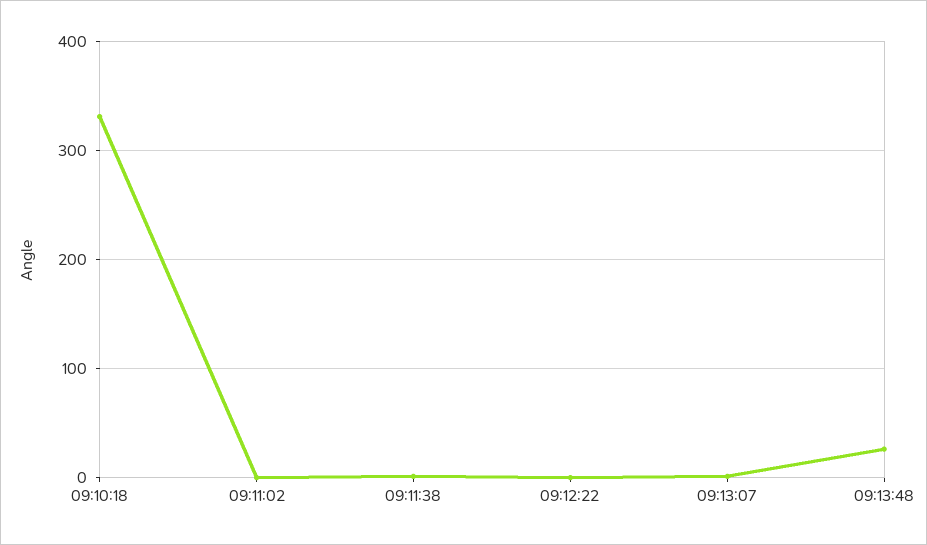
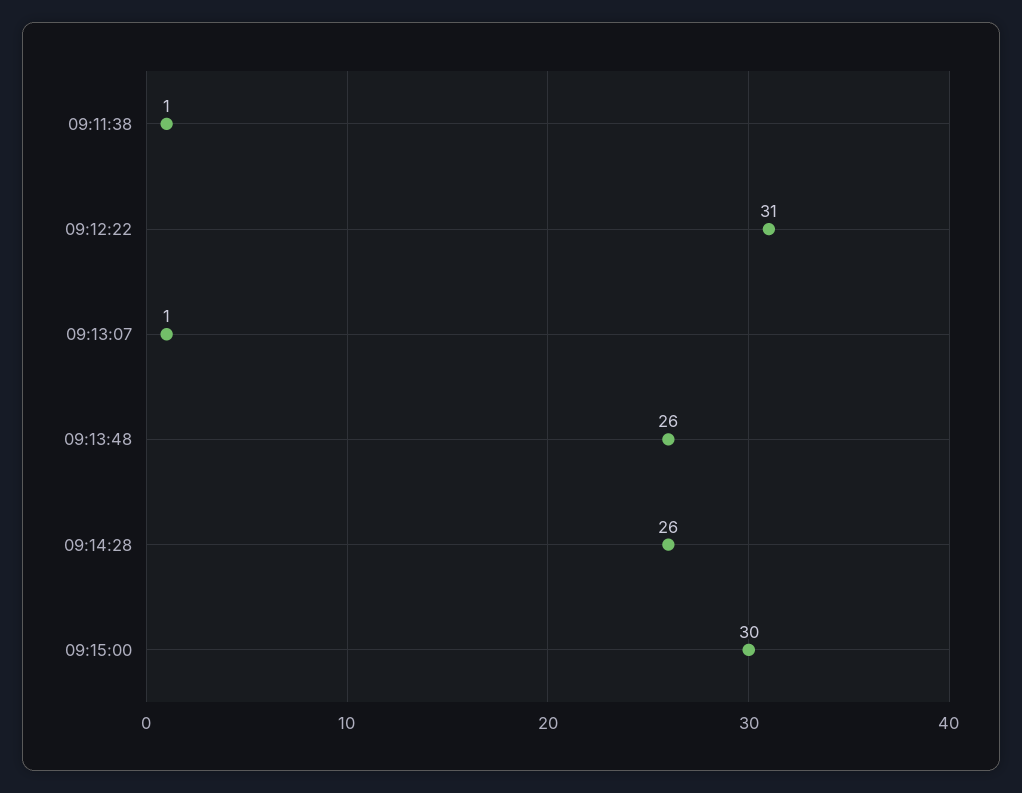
09:10:18: 330 -> none
09:11:02: 0 -> none
09:12:22: 0 -> 31
09:14:28: none -> 26
09:15:00: none -> 30

